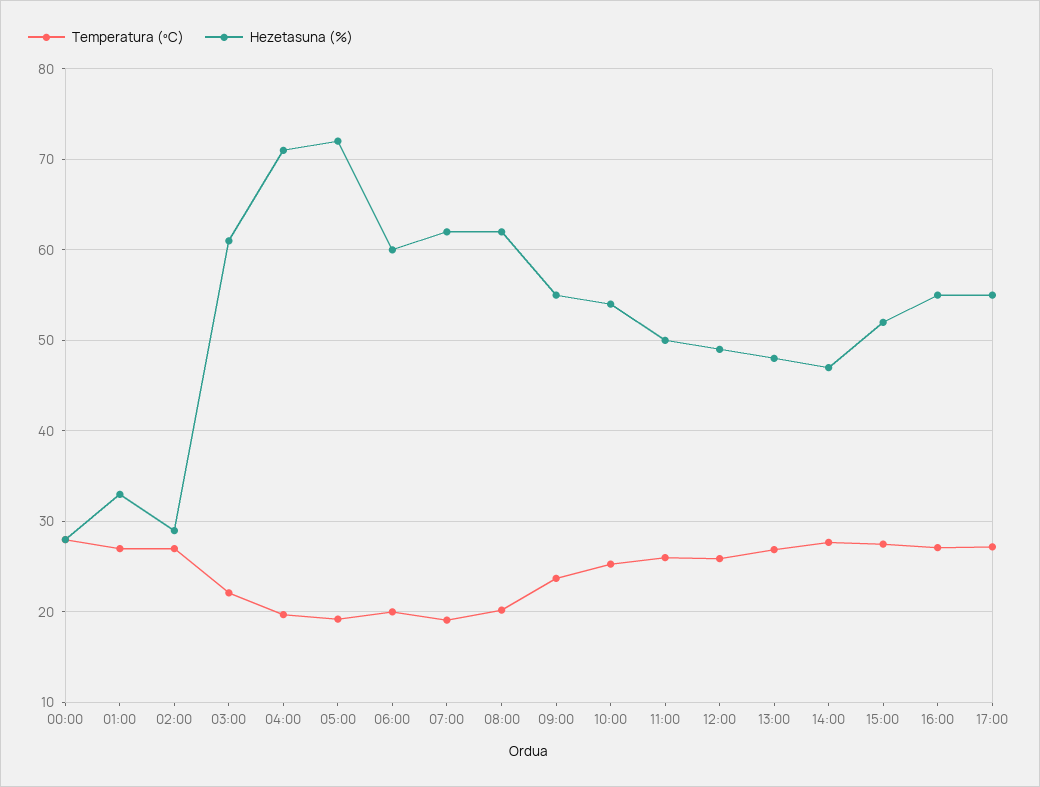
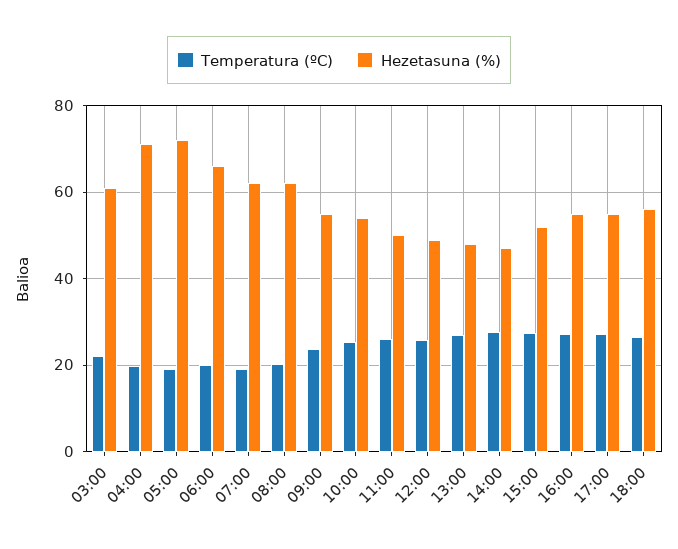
Temperatura (ºC), 00:00: 28 -> none
Hezetasuna (%), 00:00: 28 -> none
Temperatura (ºC), 01:00: 27 -> none
Hezetasuna (%), 01:00: 33 -> none
Temperatura (ºC), 02:00: 27 -> none
Hezetasuna (%), 02:00: 29 -> none
Hezetasuna (%), 06:00: 60 -> 66
Temperatura (ºC), 18:00: none -> 26
Hezetasuna (%), 18:00: none -> 56

